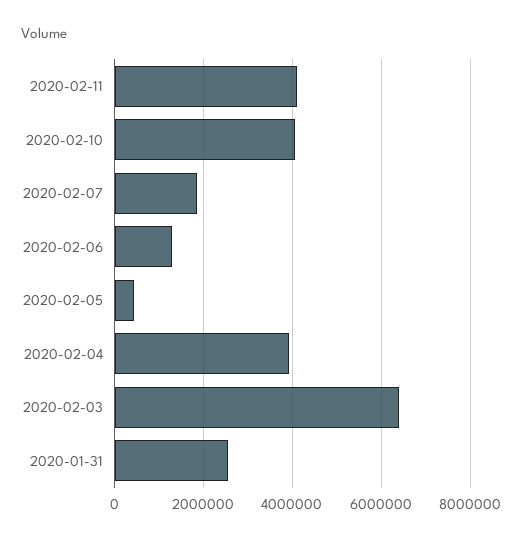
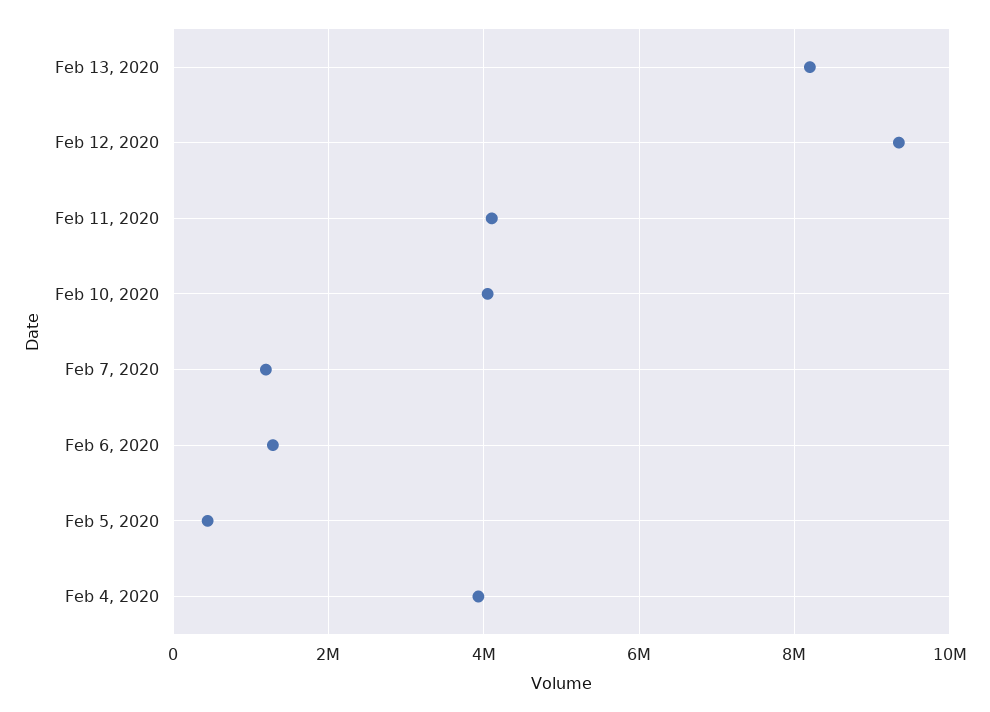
2020-02-07: 1800000 -> 1200000
2020-02-03: 6400000 -> none
2020-01-31: 2600000 -> none
Feb 13, 2020: none -> 8200000
Feb 12, 2020: none -> 9400000

